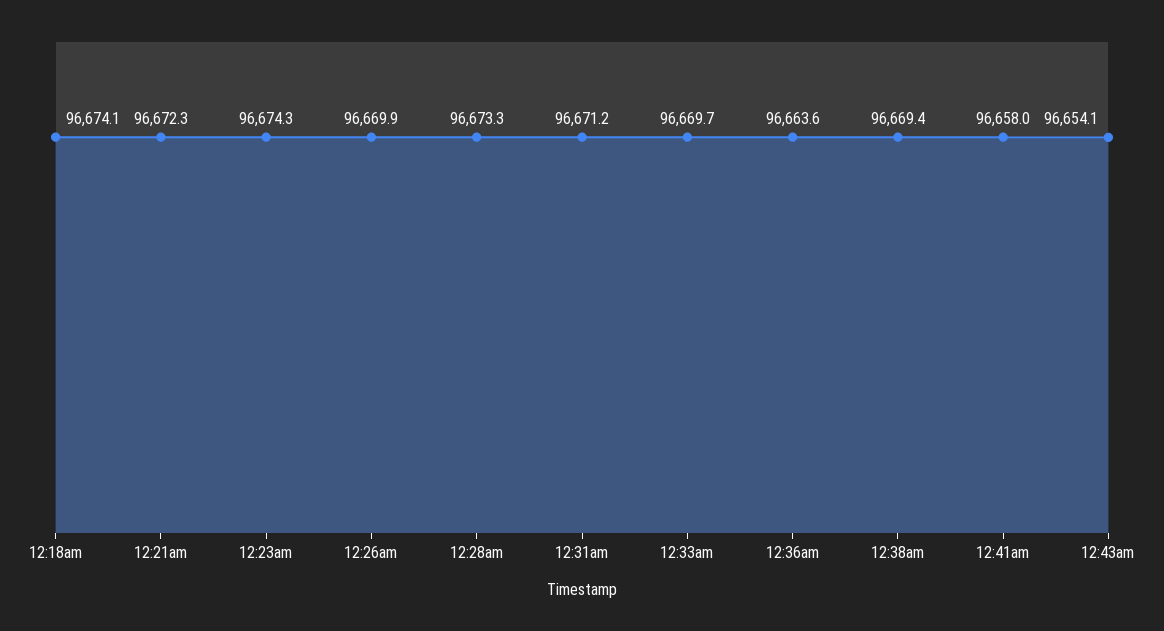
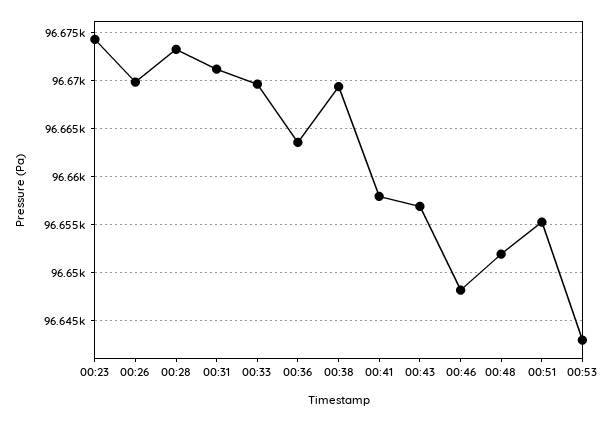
12:18am: 96674.1 -> none
12:21am: 96672.3 -> none
12:43am: 96654.1 -> 96657
00:46: none -> 96648
00:48: none -> 96652
00:51: none -> 96655
00:53: none -> 96643

